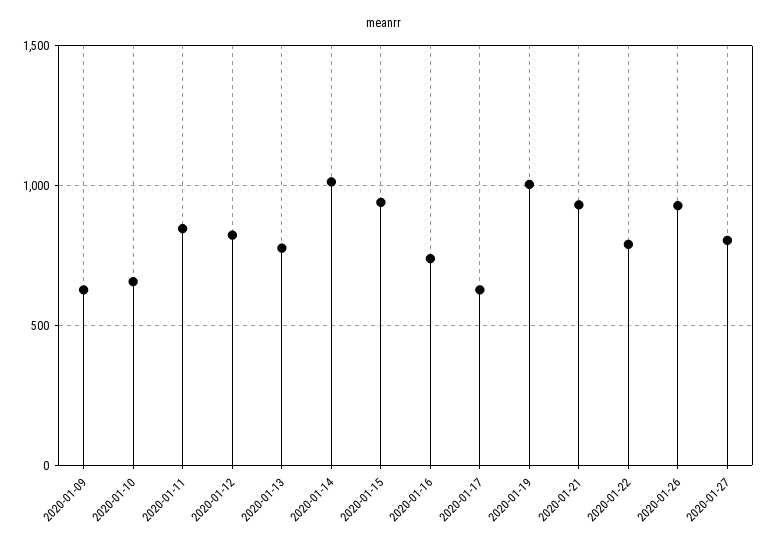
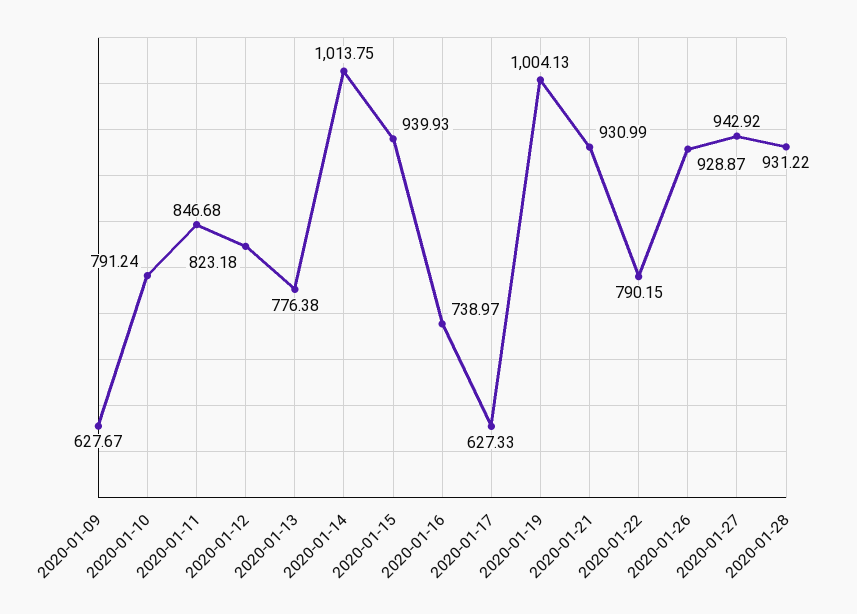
2020-01-10: 650 -> 791.24
2020-01-27: 800 -> 942.92
2020-01-28: none -> 931.22

